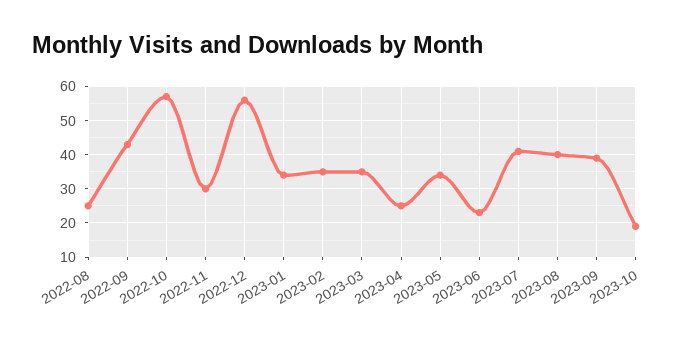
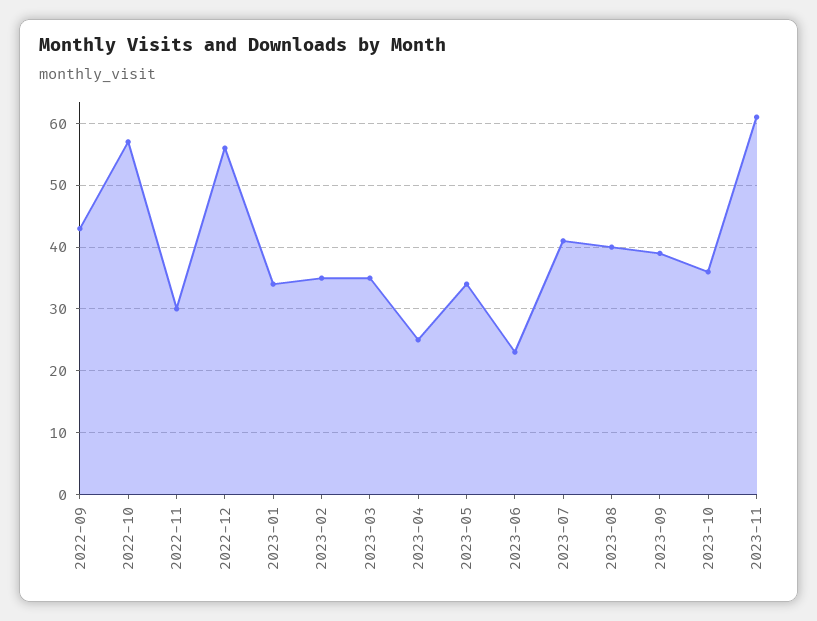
2022-08: 25 -> none
2023-10: 20 -> 36
2023-11: none -> 61

